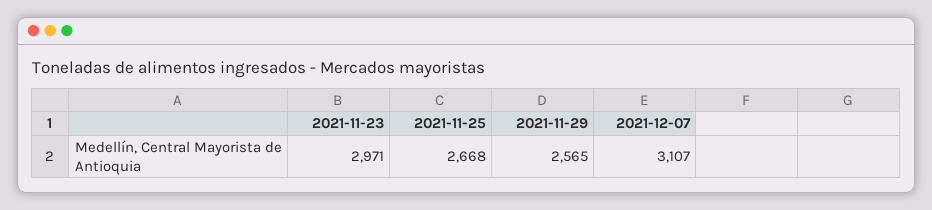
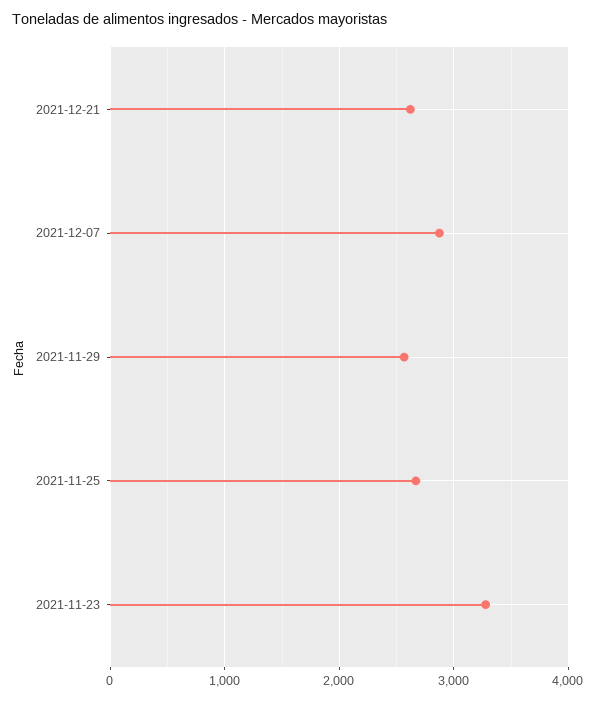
2021-11-23: 2971 -> 3300
2021-12-07: 3107 -> 2900
2021-12-21: none -> 2600

